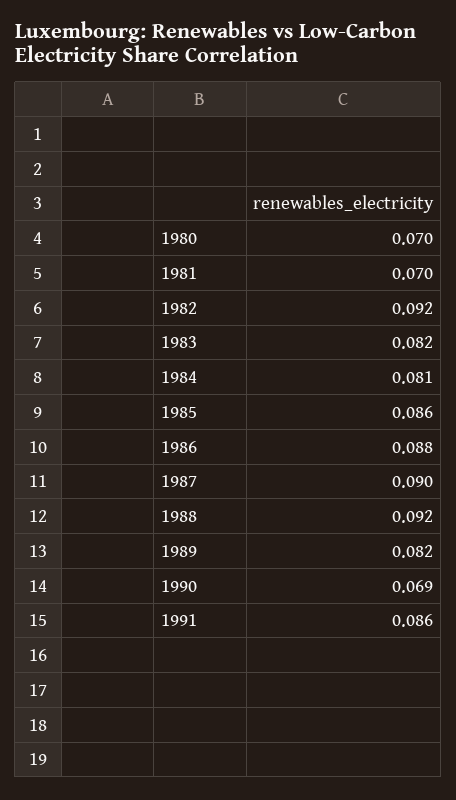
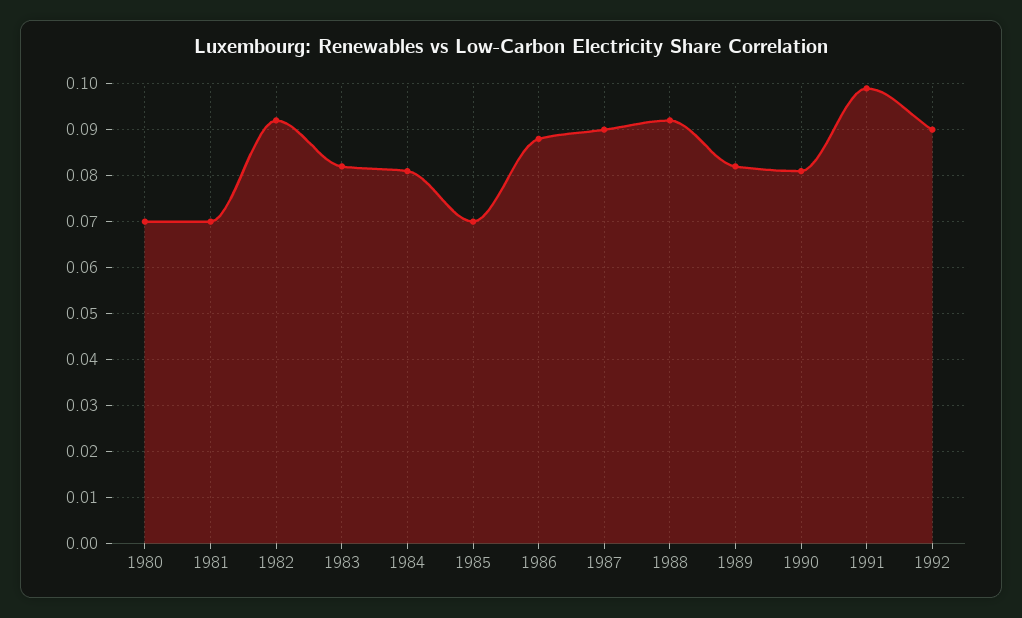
1985: 0.086 -> 0.07
1990: 0.069 -> 0.08
1991: 0.086 -> 0.1
1992: none -> 0.09

